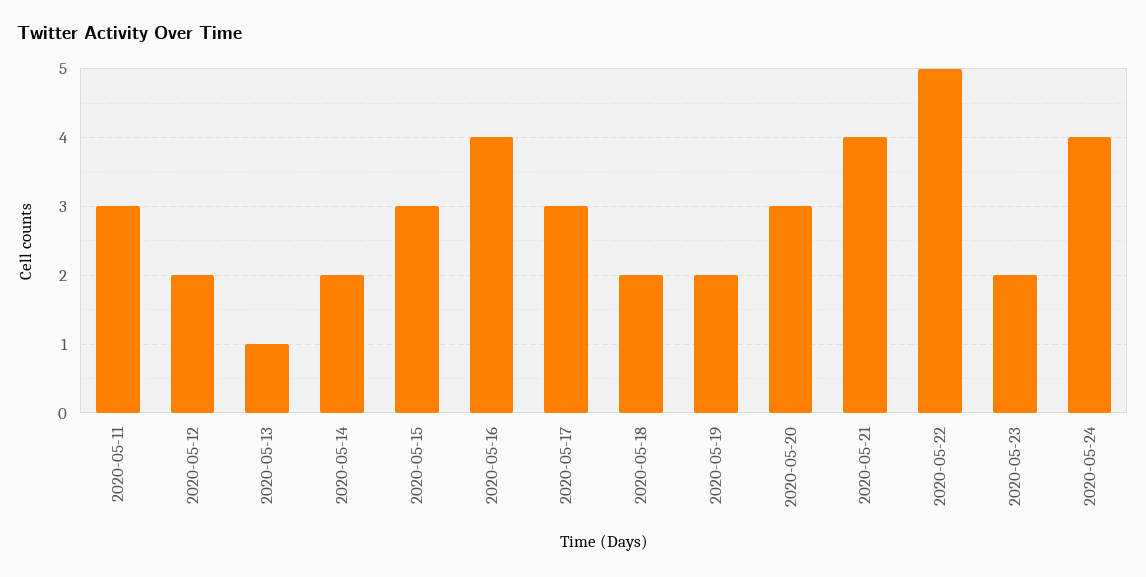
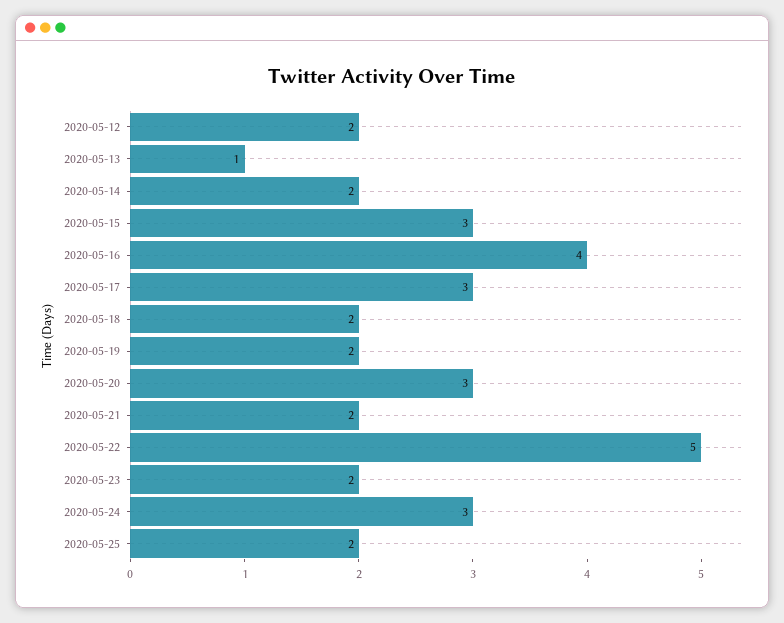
2020-05-11: 3 -> none
2020-05-21: 4 -> 2
2020-05-24: 4 -> 3
2020-05-25: none -> 2

